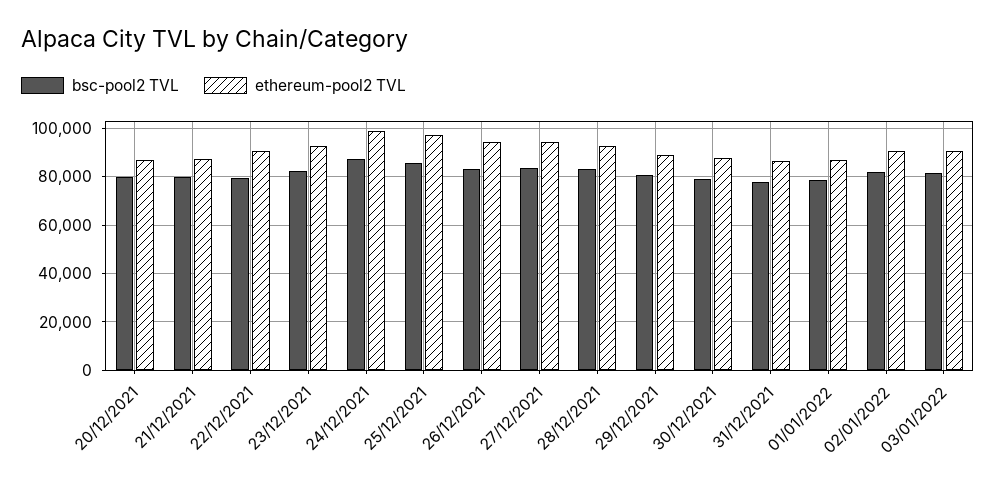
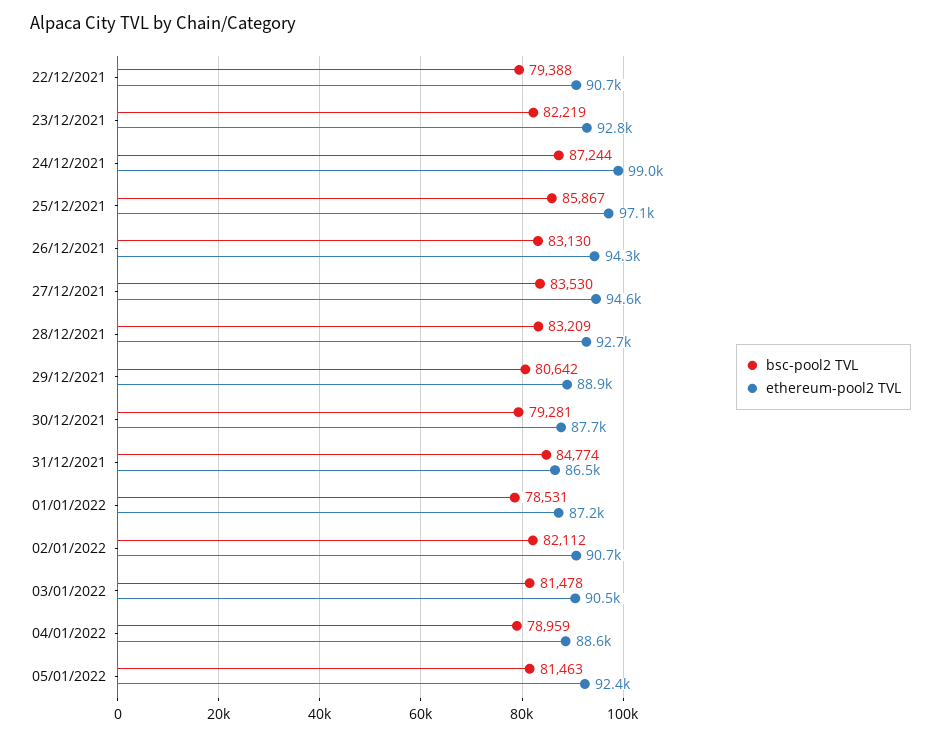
bsc-pool2 TVL, 20/12/2021: 80000 -> none
ethereum-pool2 TVL, 20/12/2021: 87500 -> none
bsc-pool2 TVL, 21/12/2021: 80000 -> none
ethereum-pool2 TVL, 21/12/2021: 87500 -> none
bsc-pool2 TVL, 31/12/2021: 77500 -> 84774
bsc-pool2 TVL, 04/01/2022: none -> 78959
ethereum-pool2 TVL, 04/01/2022: none -> 88600
bsc-pool2 TVL, 05/01/2022: none -> 81463
ethereum-pool2 TVL, 05/01/2022: none -> 92400

